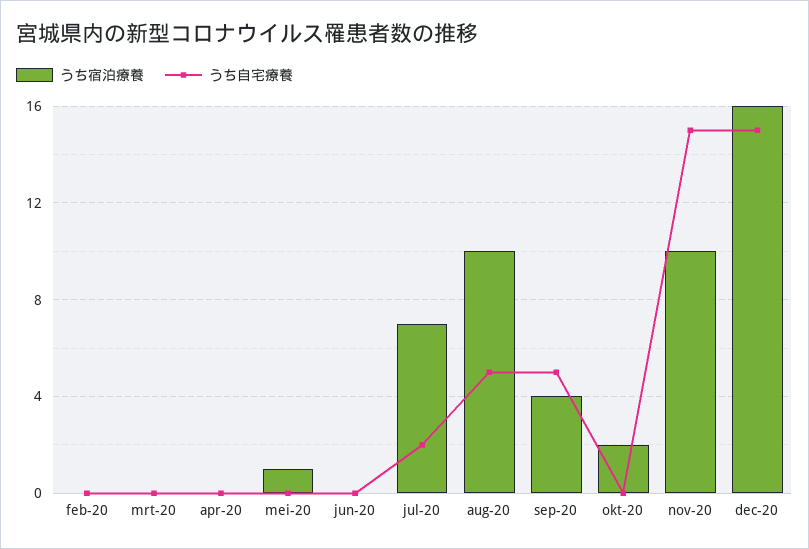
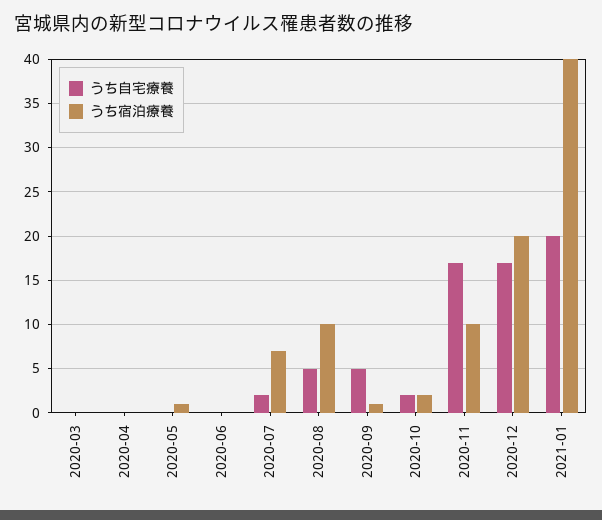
うち宿泊療養, feb-20: 0 -> none
うち自宅療養, feb-20: 0 -> none
うち宿泊療養, sep-20: 4 -> 1
うち自宅療養, okt-20: 0 -> 2
うち自宅療養, nov-20: 15 -> 17
うち宿泊療養, dec-20: 16 -> 20
うち自宅療養, dec-20: 15 -> 17
うち自宅療養, 2021-01: none -> 20
うち宿泊療養, 2021-01: none -> 40

